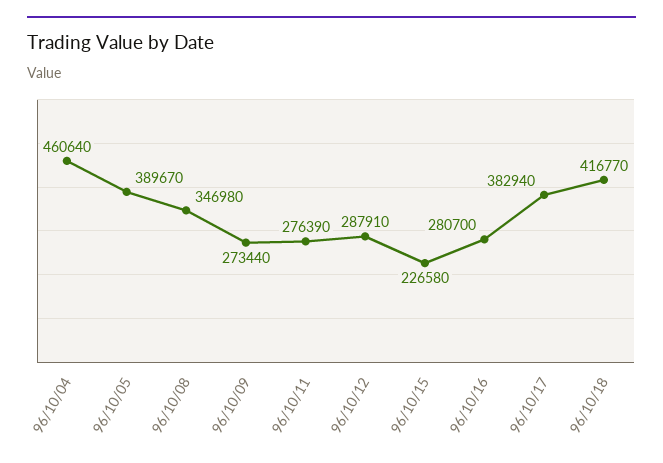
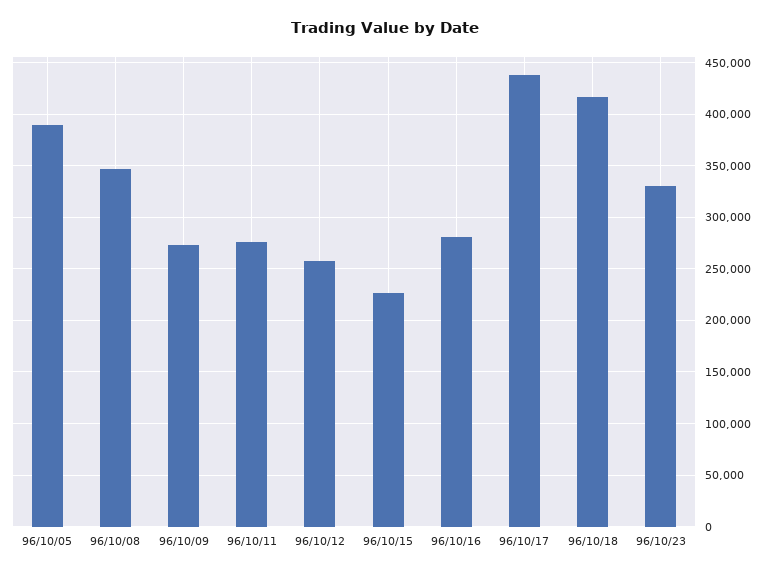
96/10/04: 460640 -> none
96/10/12: 287910 -> 260000
96/10/17: 382940 -> 440000
96/10/23: none -> 330000

